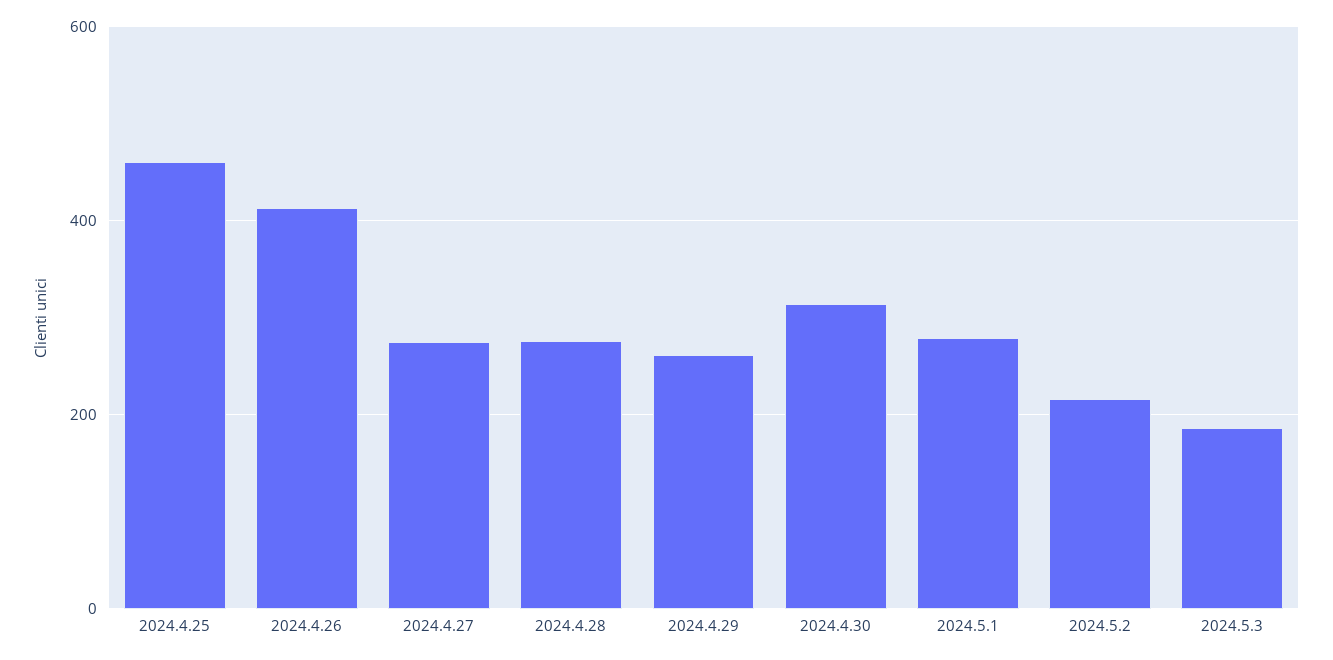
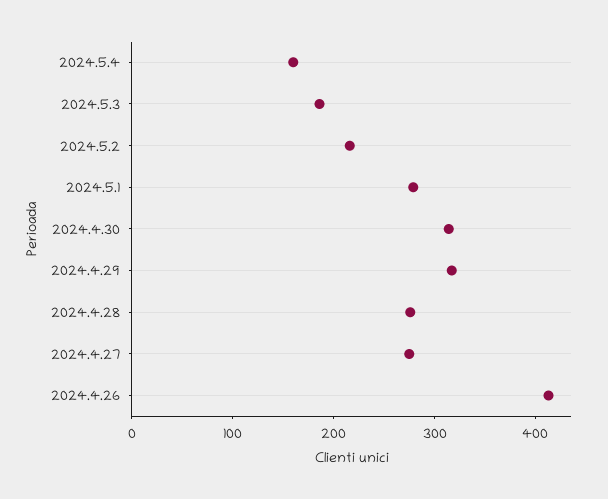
2024.4.25: 460 -> none
2024.4.29: 260 -> 320
2024.5.4: none -> 160

